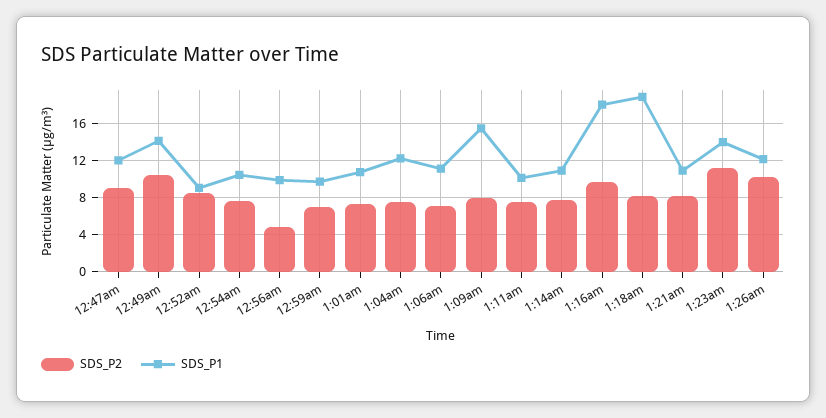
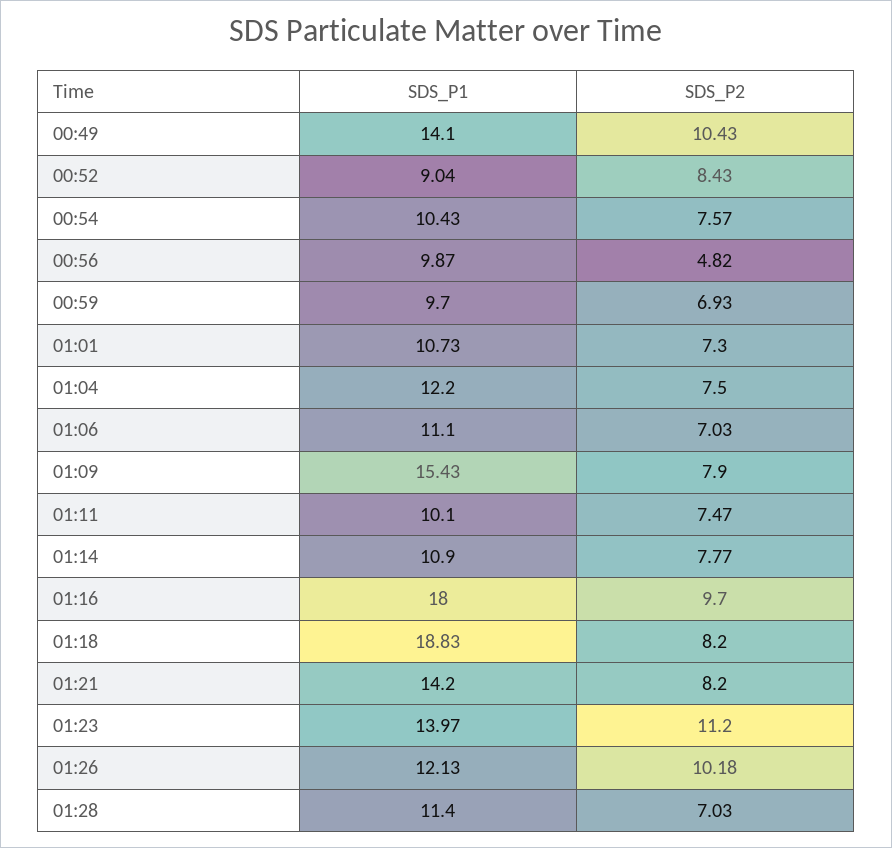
SDS_P2, 12:47am: 9 -> none
SDS_P1, 12:47am: 12 -> none
SDS_P1, 1:21am: 11 -> 14.2
SDS_P1, 01:28: none -> 11.4
SDS_P2, 01:28: none -> 7.03

